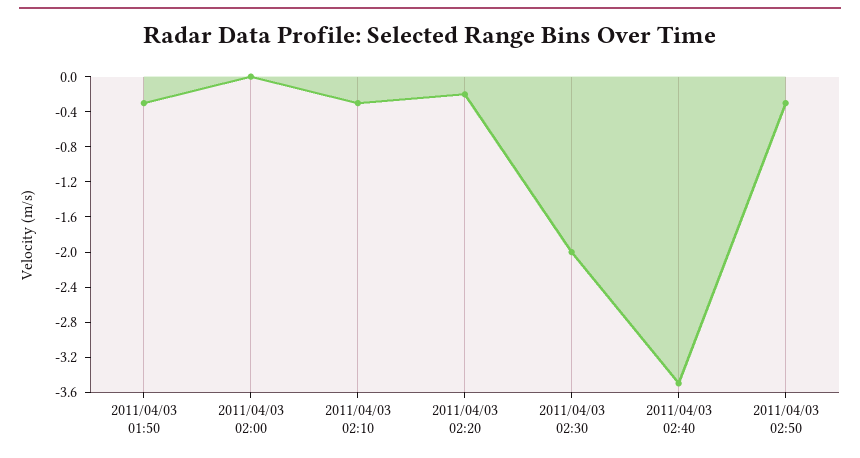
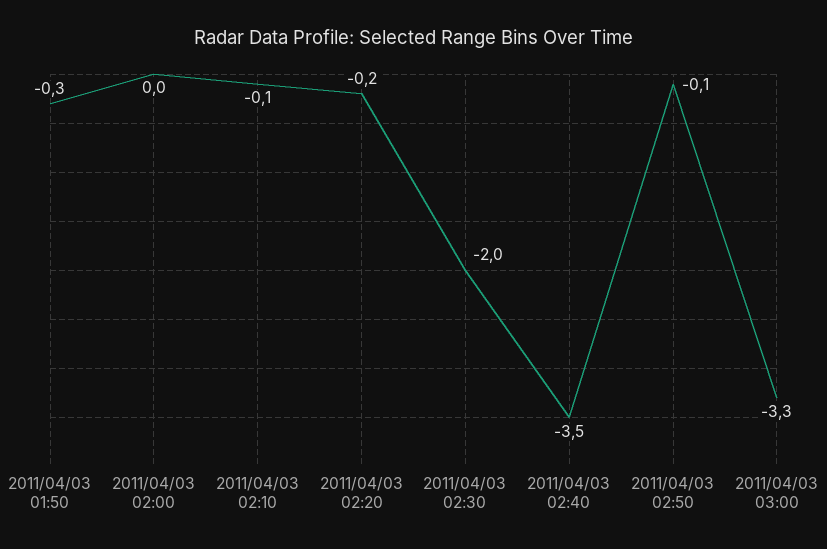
2011/04/03 02:10: -0.3 -> -0.1
2011/04/03 02:50: -0.3 -> -0.1
2011/04/03 03:00: none -> -3.3

